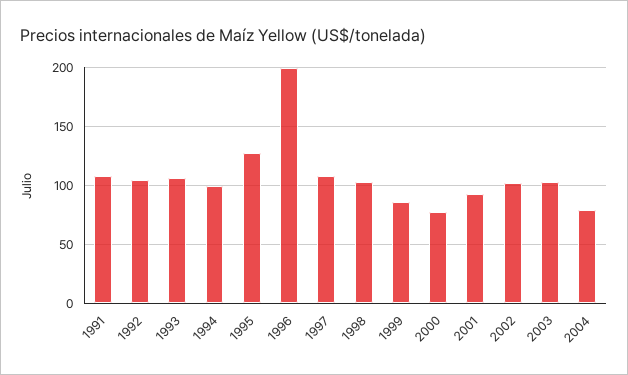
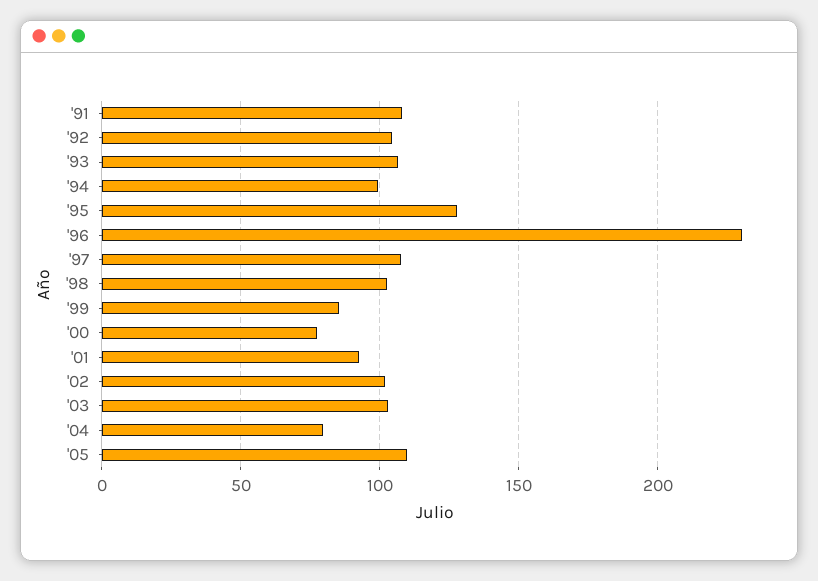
1996: 200 -> 230
'05: none -> 110

